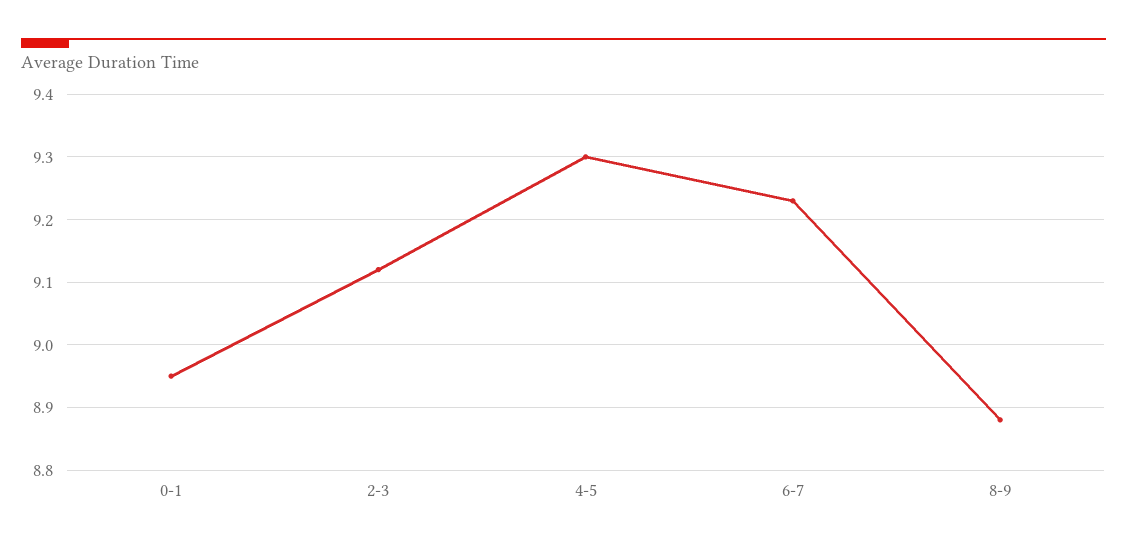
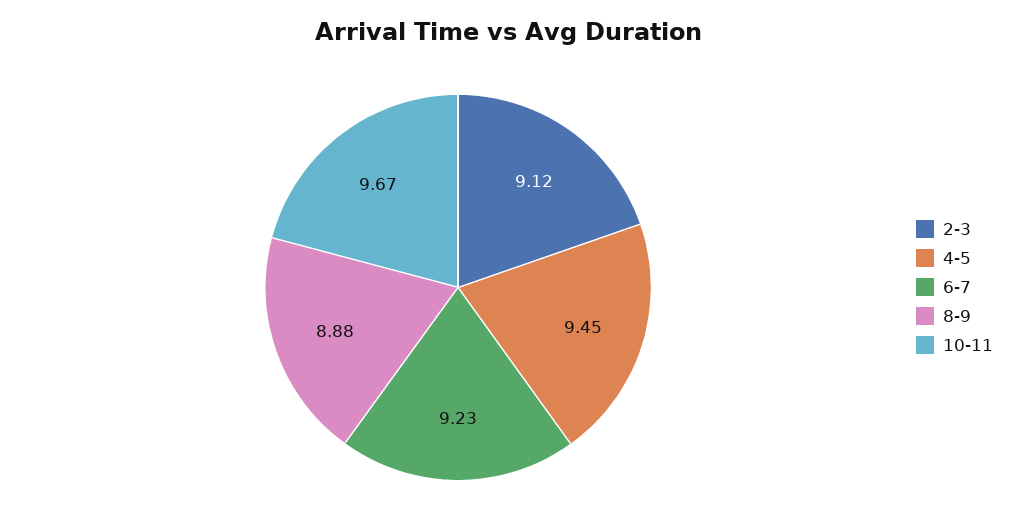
0-1: 8.95 -> none
4-5: 9.3 -> 9.45
10-11: none -> 9.67

